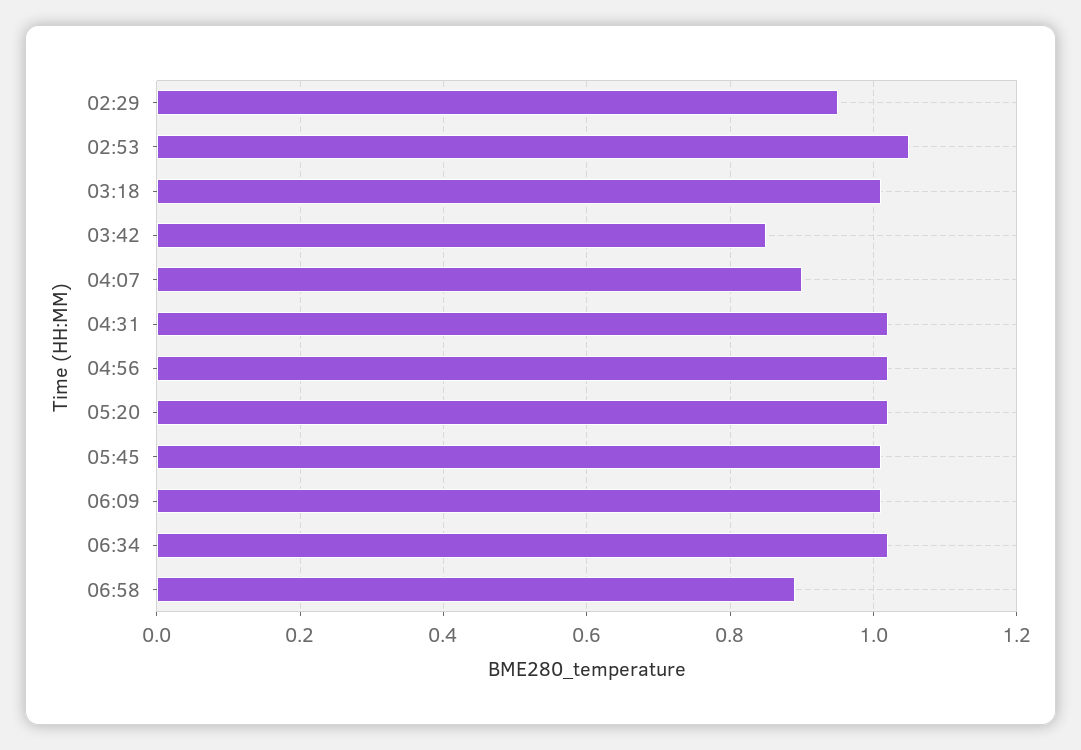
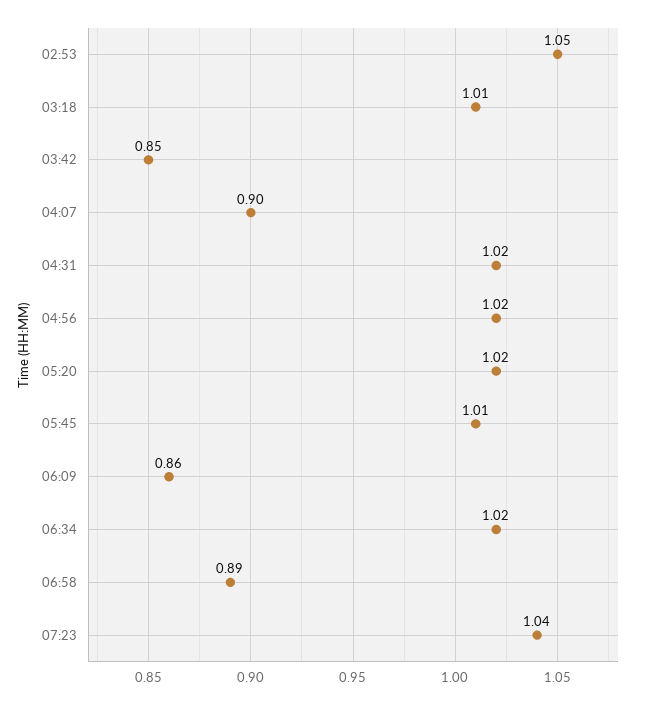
02:29: 0.95 -> none
06:09: 1 -> 0.86
07:23: none -> 1.04

